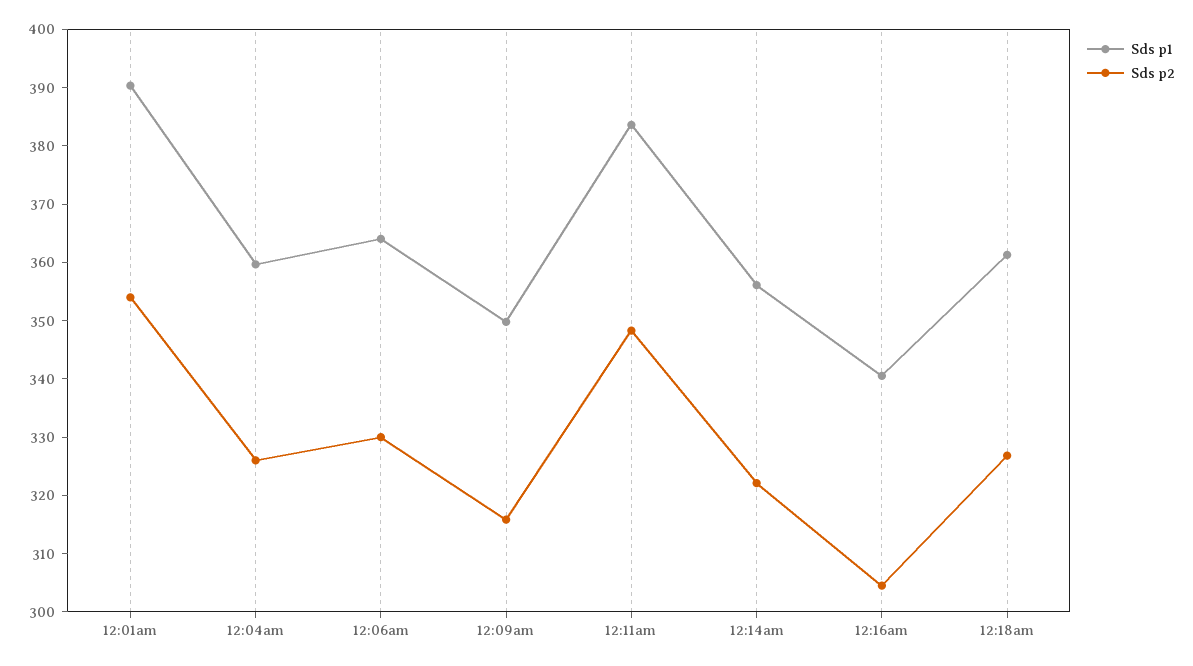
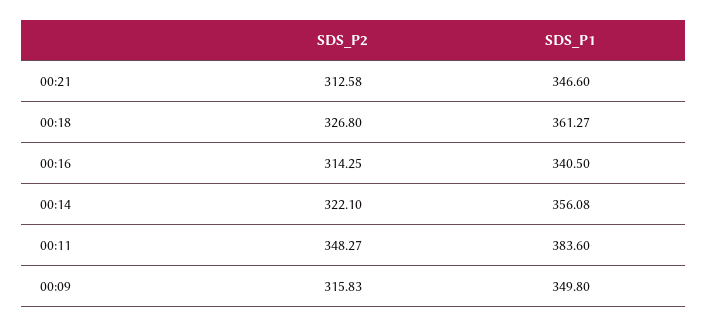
Sds p1, 12:01am: 390 -> none
Sds p2, 12:01am: 354 -> none
Sds p1, 12:04am: 360 -> none
Sds p2, 12:04am: 326 -> none
Sds p1, 12:06am: 364 -> none
Sds p2, 12:06am: 330 -> none
Sds p2, 12:16am: 304 -> 314.25
Sds p2, 00:21: none -> 312.58
Sds p1, 00:21: none -> 346.6

